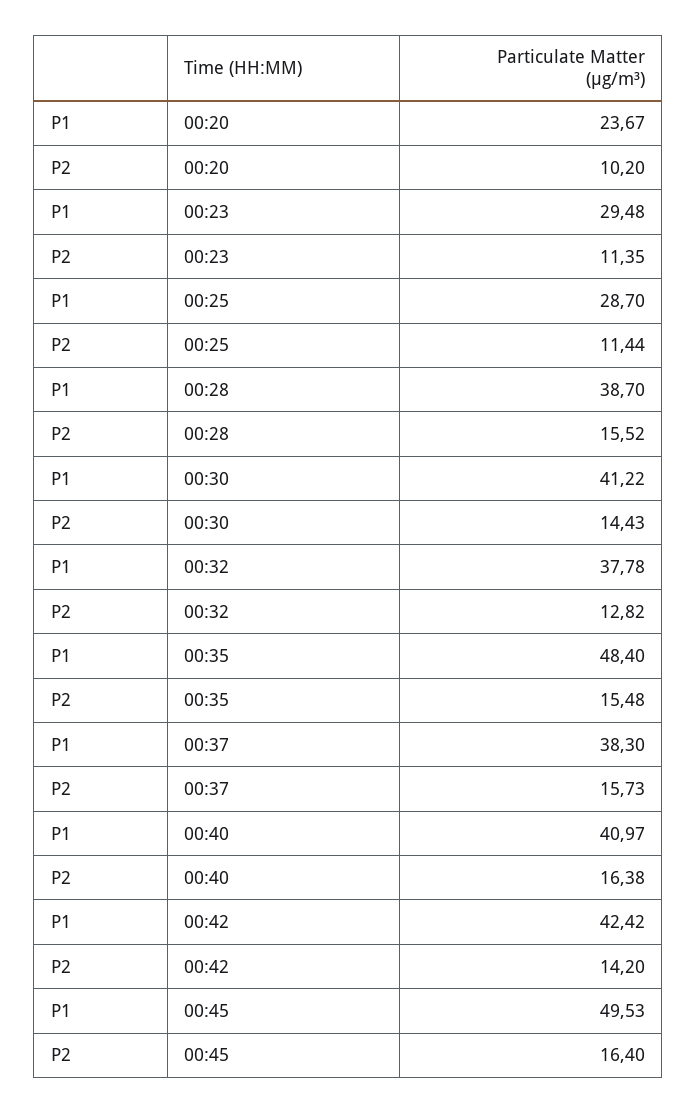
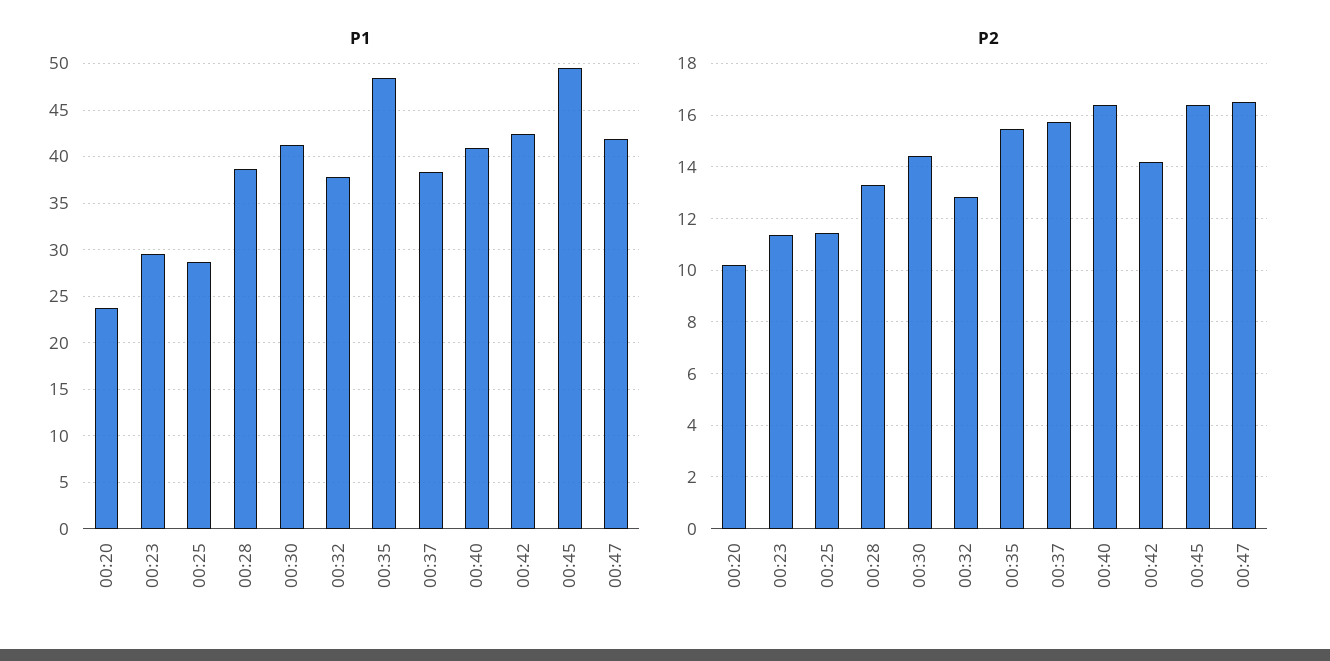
P2, 00:28: 15.52 -> 13.25
P1, 00:47: none -> 42
P2, 00:47: none -> 16.5

